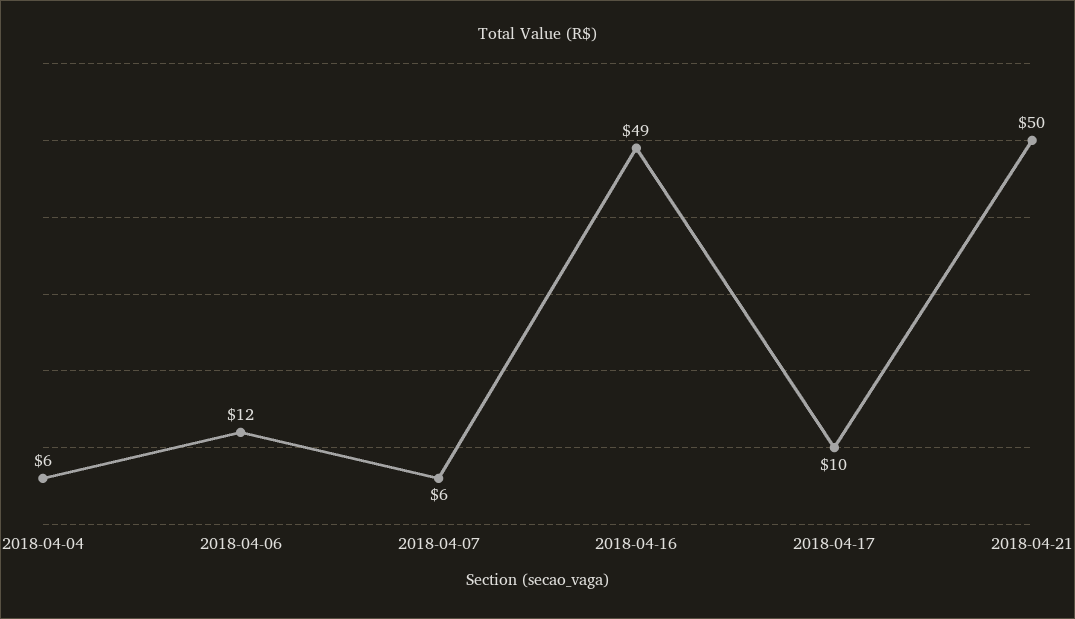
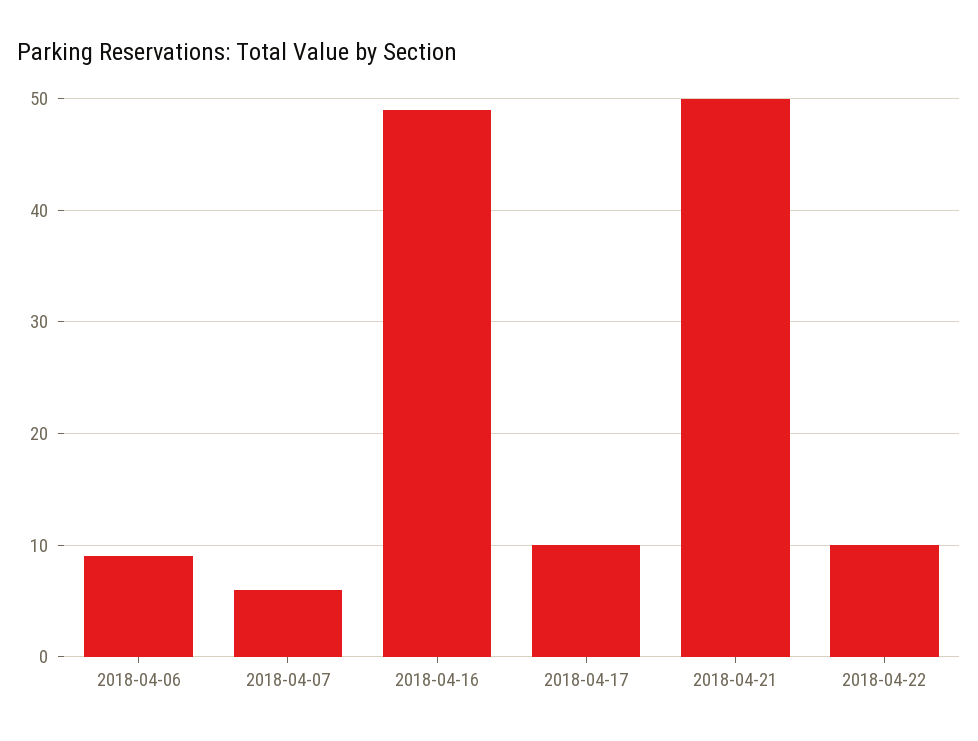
2018-04-04: 6 -> none
2018-04-06: 12 -> 9
2018-04-22: none -> 10

